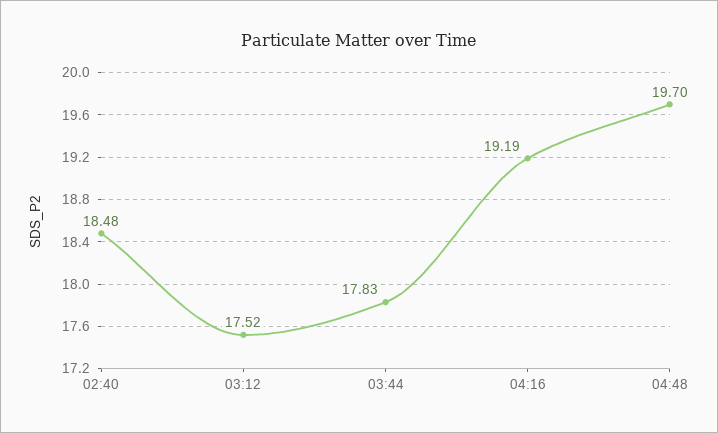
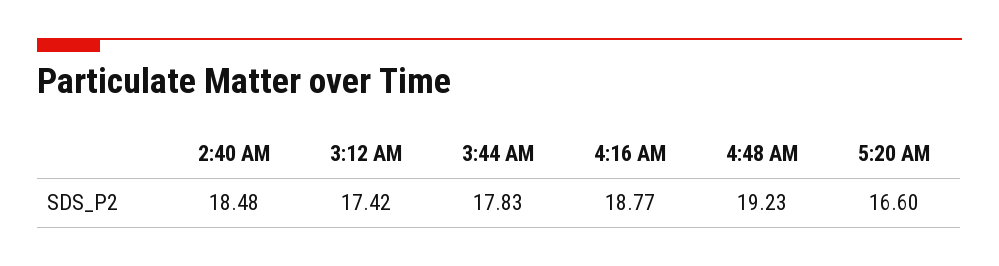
03:12: 17.52 -> 17.42
04:16: 19.19 -> 18.77
04:48: 19.7 -> 19.23
5:20 AM: none -> 16.6

